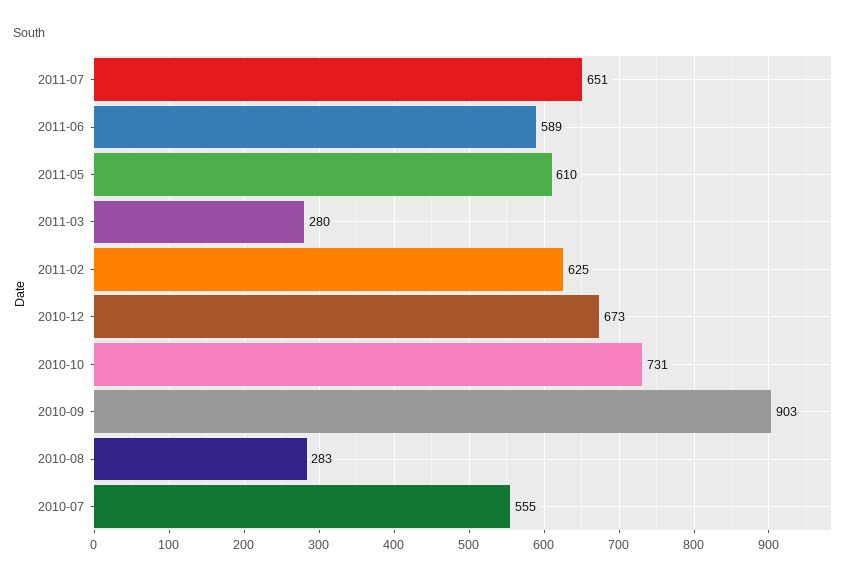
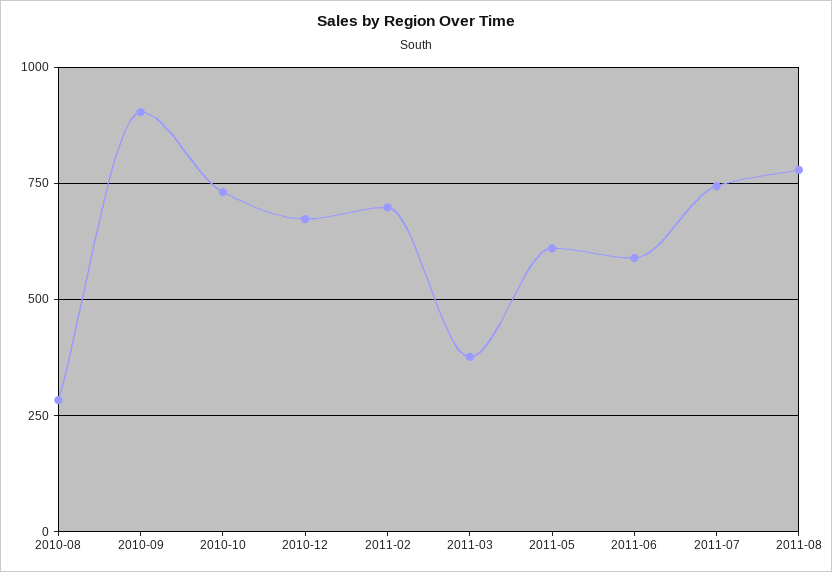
2011-07: 651 -> 750
2011-03: 280 -> 375
2011-02: 625 -> 700
2010-07: 555 -> none
2011-08: none -> 775

